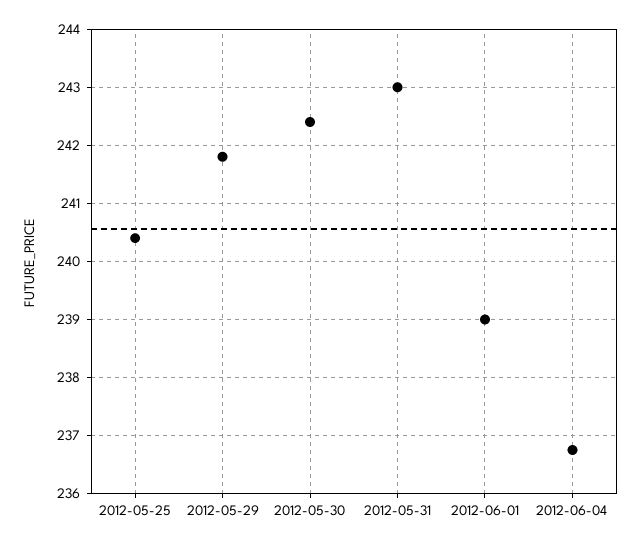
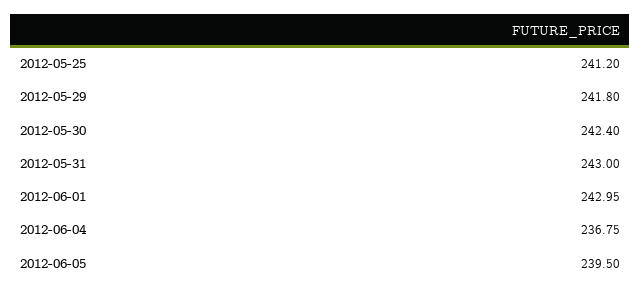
2012-05-25: 240.4 -> 241.2
2012-06-01: 239 -> 242.95
2012-06-05: none -> 239.5

